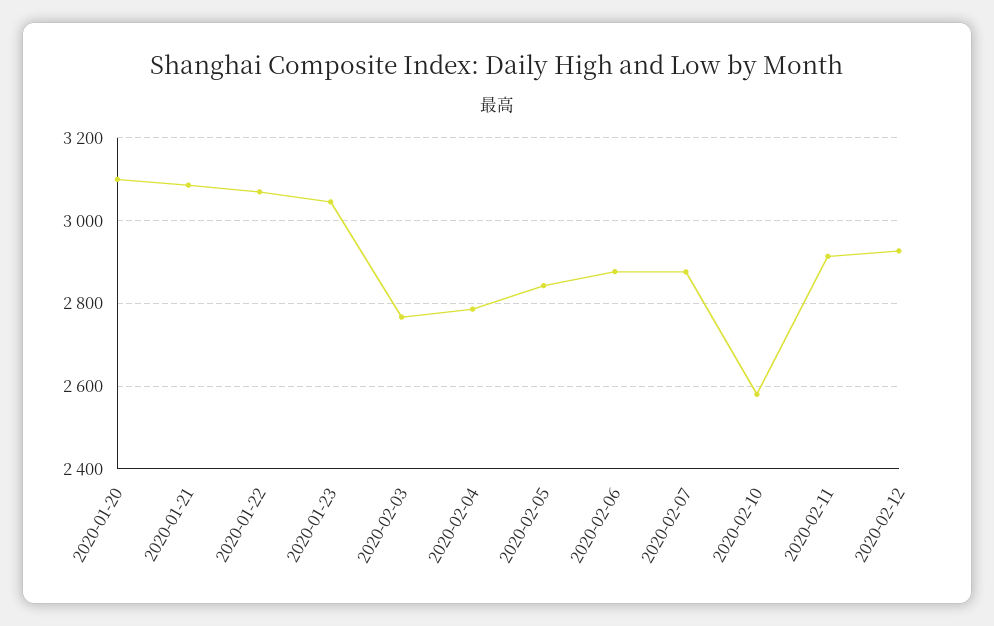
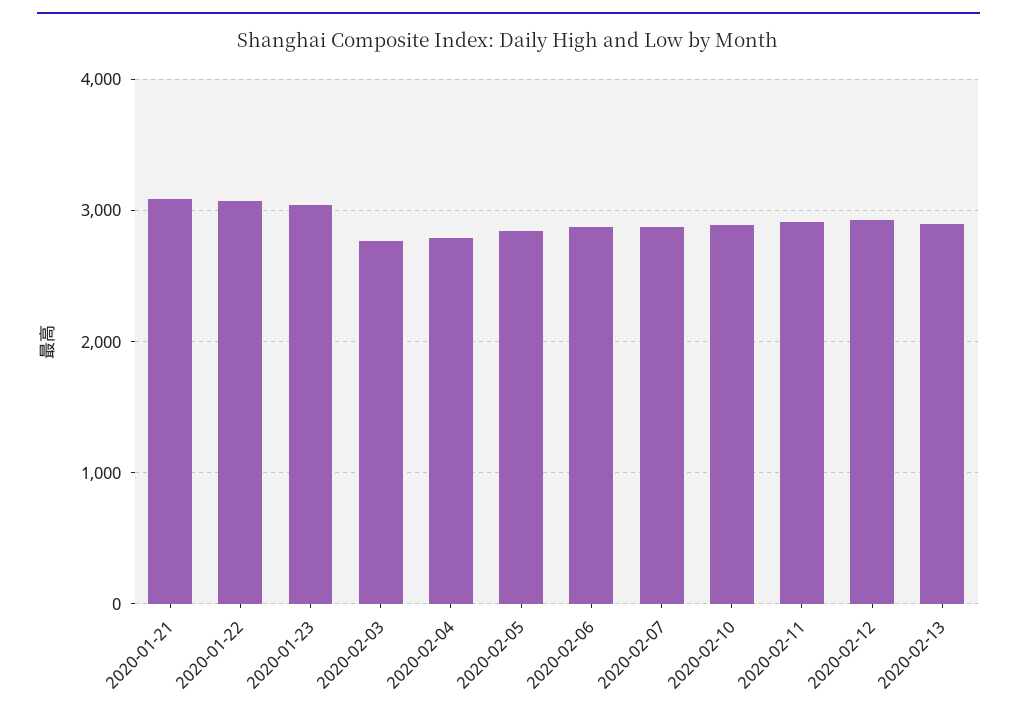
2020-01-20: 3100 -> none
2020-02-10: 2580 -> 2900
2020-02-13: none -> 2900

